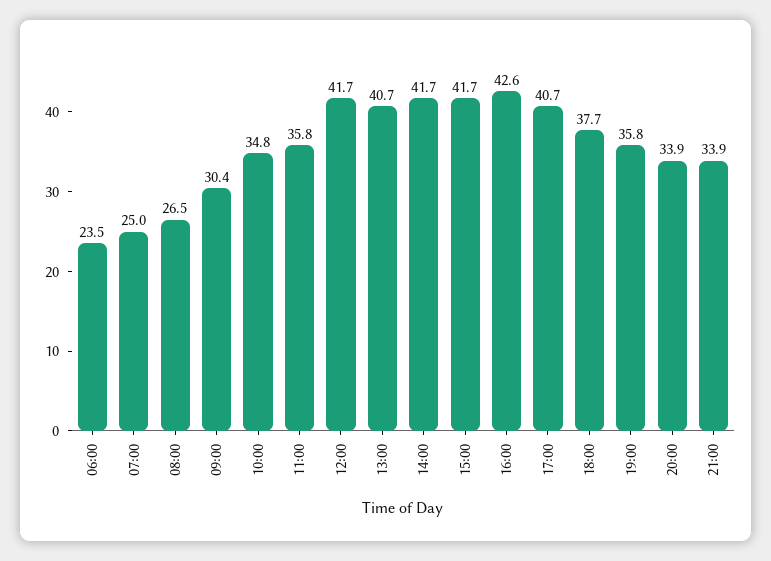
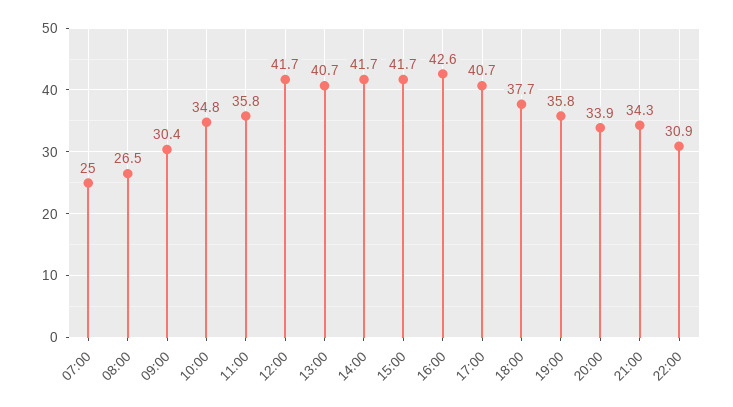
06:00: 23.5 -> none
21:00: 33.9 -> 34.3
22:00: none -> 30.9

